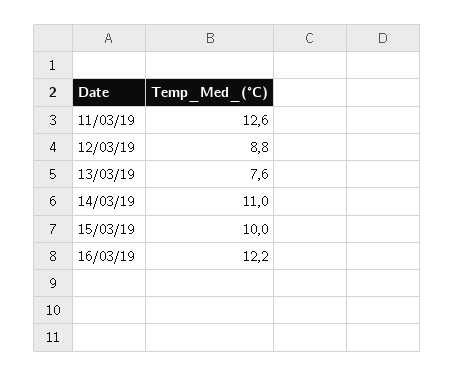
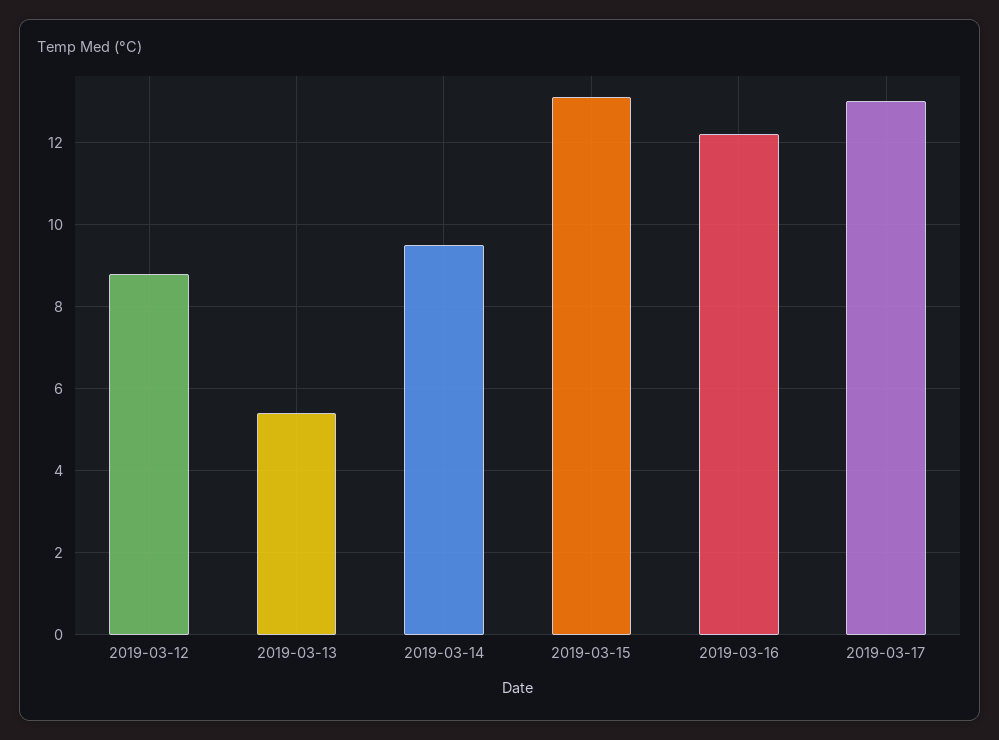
11/03/19: 12.6 -> none
13/03/19: 7.6 -> 5.5
14/03/19: 11 -> 9.5
15/03/19: 10 -> 13
2019-03-17: none -> 13

